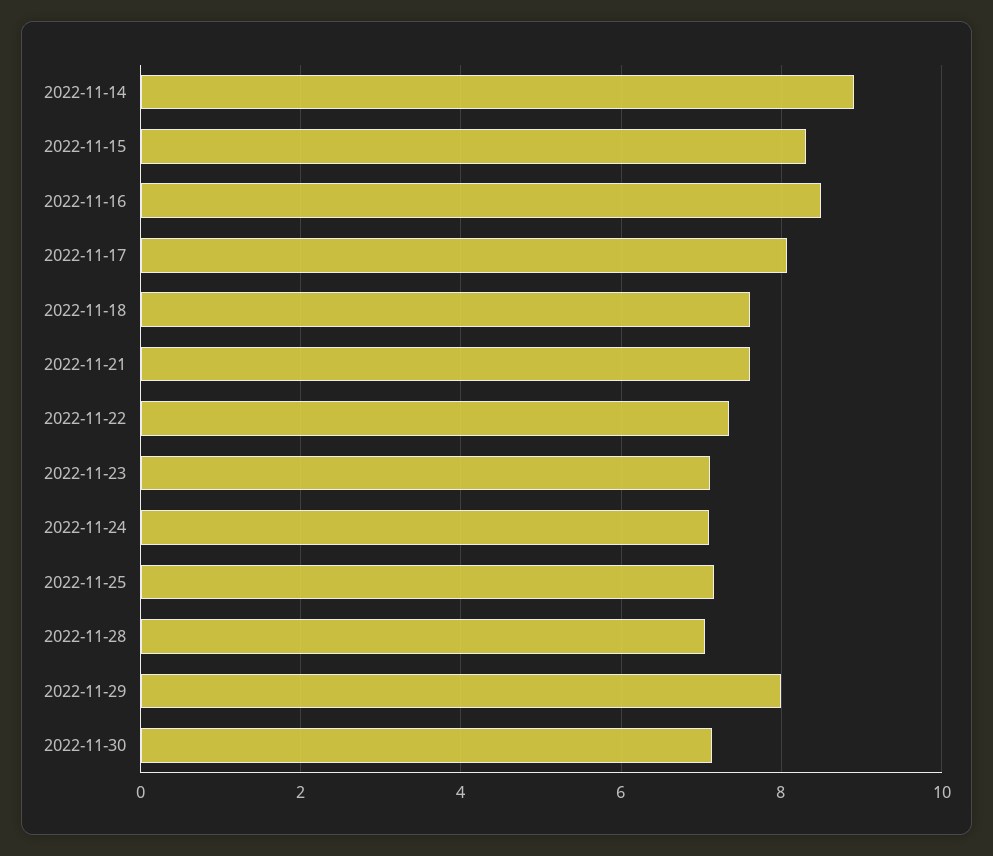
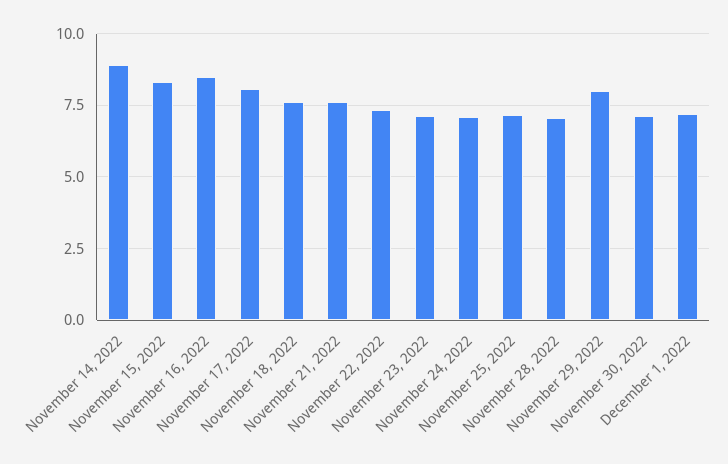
December 1, 2022: none -> 7.25

